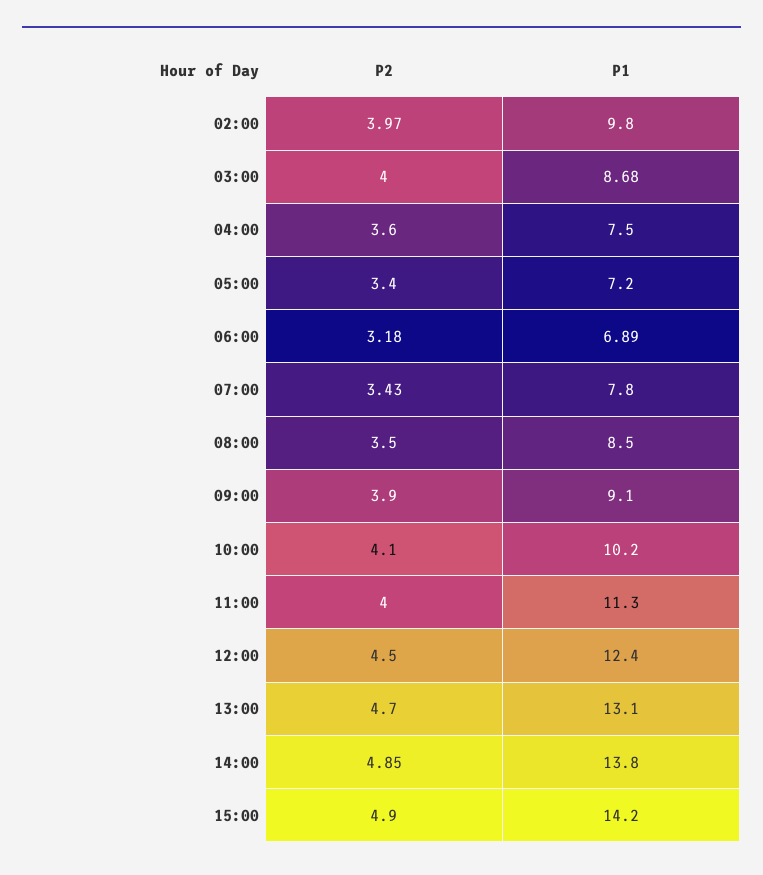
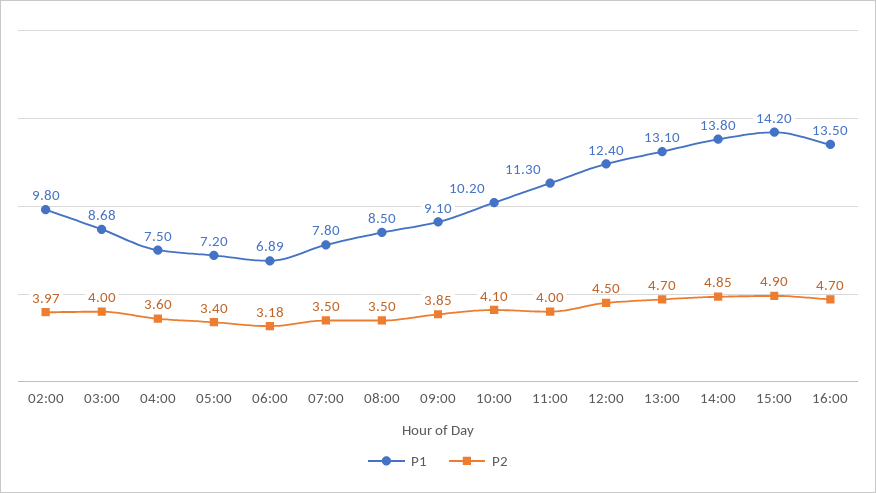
P2, 07:00: 3.43 -> 3.5
P2, 09:00: 3.9 -> 3.85
P1, 16:00: none -> 13.5
P2, 16:00: none -> 4.7

